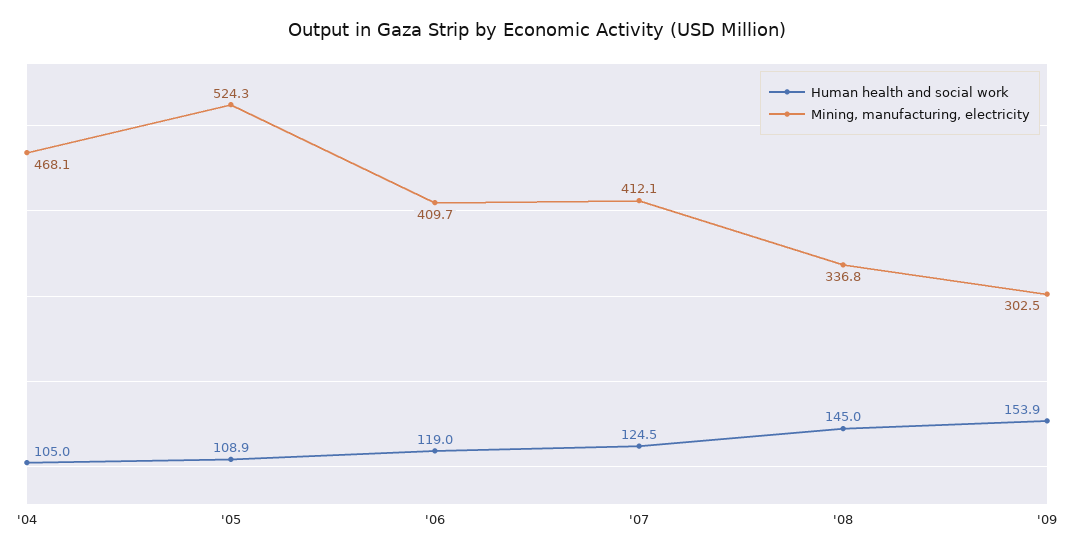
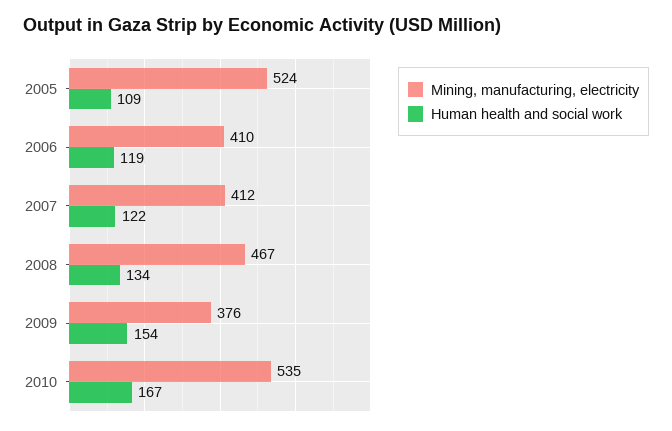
Human health and social work, '04: 105 -> none
Mining, manufacturing, electricity, '04: 468.1 -> none
Human health and social work, '07: 124.5 -> 122
Human health and social work, '08: 145 -> 134
Mining, manufacturing, electricity, '08: 336.8 -> 467
Mining, manufacturing, electricity, '09: 302.5 -> 376
Mining, manufacturing, electricity, 2010: none -> 535
Human health and social work, 2010: none -> 167

